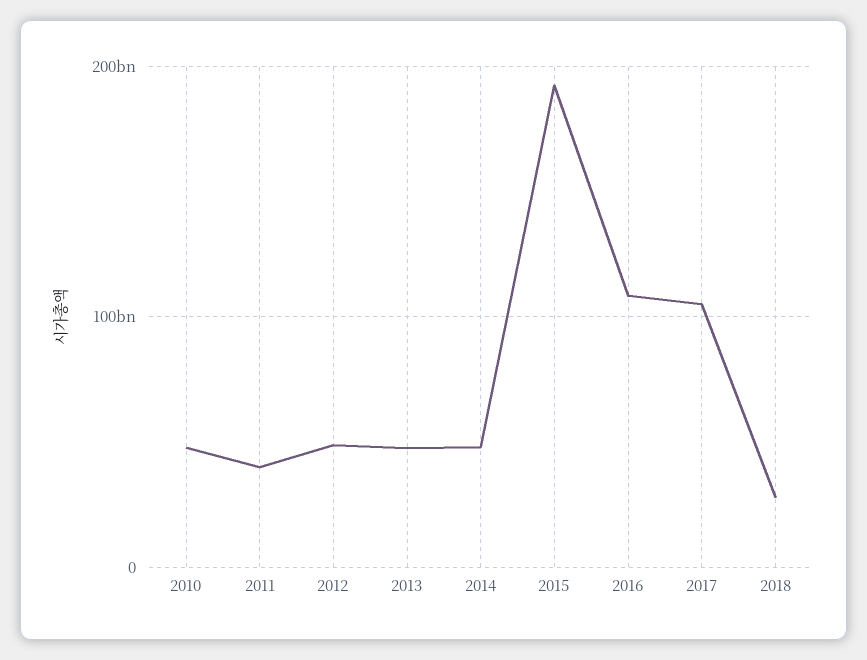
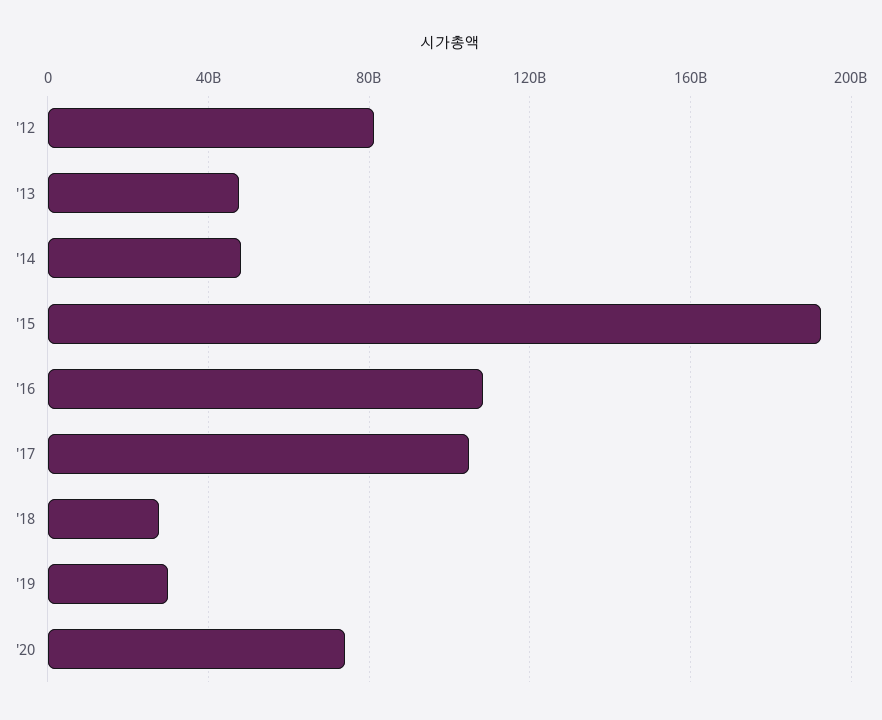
2010: 50000000000 -> none
2011: 40000000000 -> none
2012: 50000000000 -> 80000000000
'19: none -> 30000000000
'20: none -> 75000000000

